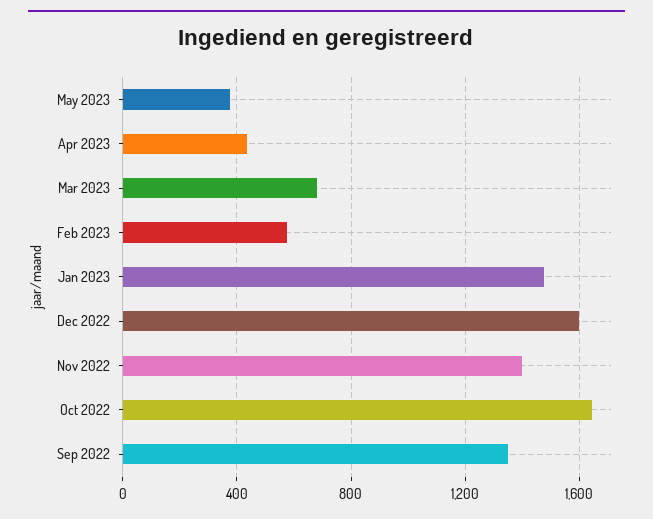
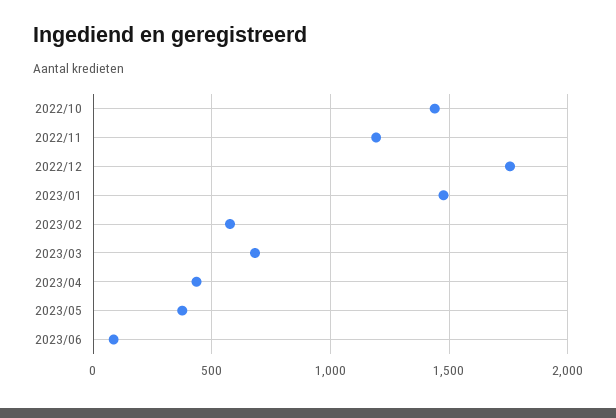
Dec 2022: 1600 -> 1750
Nov 2022: 1400 -> 1200
Oct 2022: 1650 -> 1450
Sep 2022: 1350 -> none
2023/06: none -> 100

